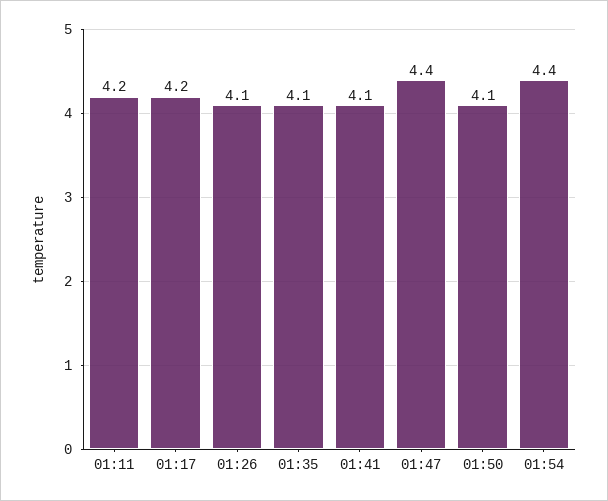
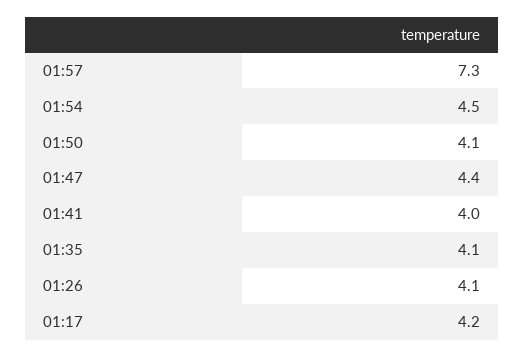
01:11: 4.2 -> none
01:41: 4.1 -> 4
01:54: 4.4 -> 4.5
01:57: none -> 7.3

